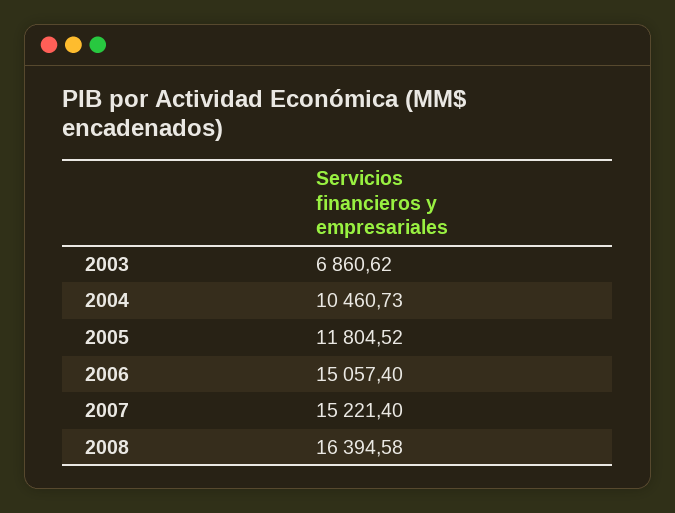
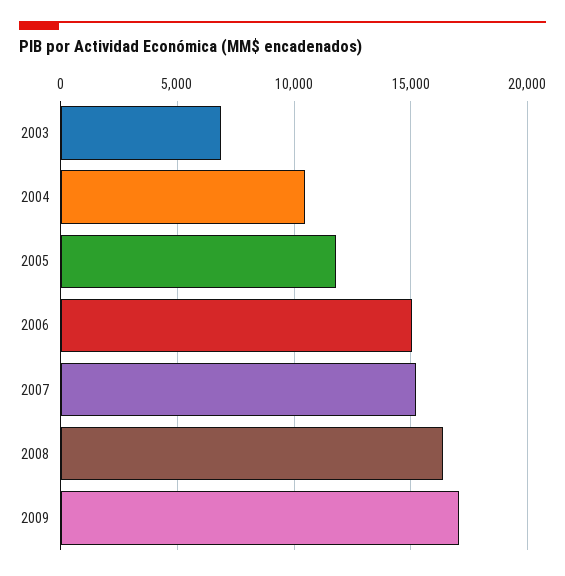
2009: none -> 17000

